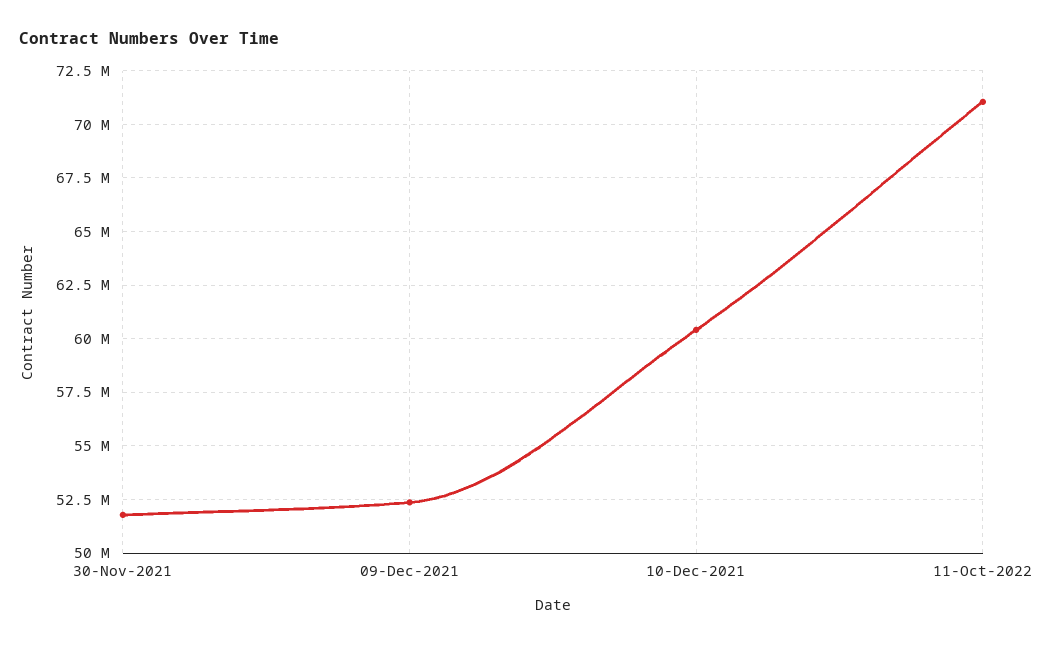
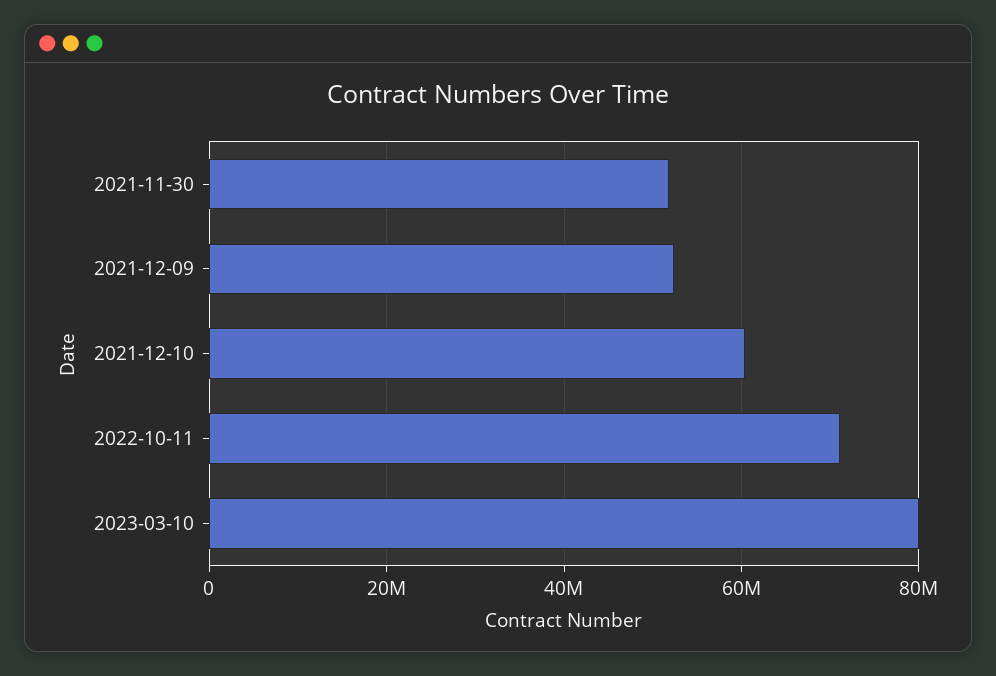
2023-03-10: none -> 80000000

